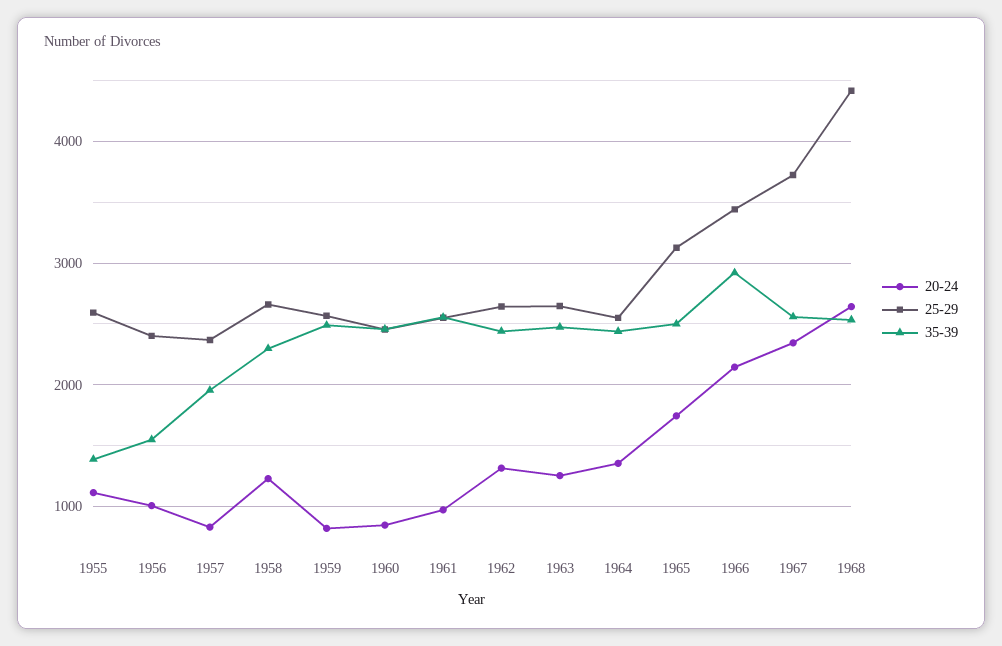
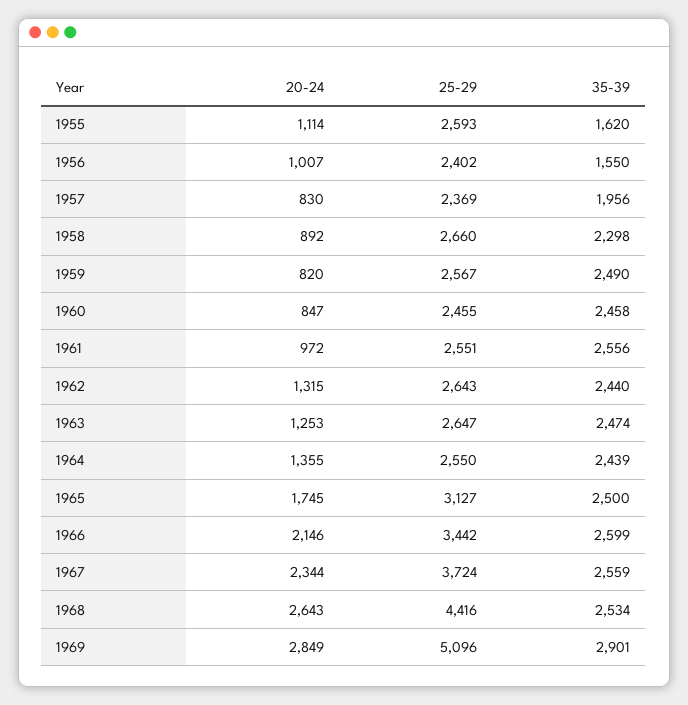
35-39, 1955: 1400 -> 1620
20-24, 1958: 1200 -> 892
35-39, 1966: 2900 -> 2599
20-24, 1969: none -> 2849
25-29, 1969: none -> 5096
35-39, 1969: none -> 2901

